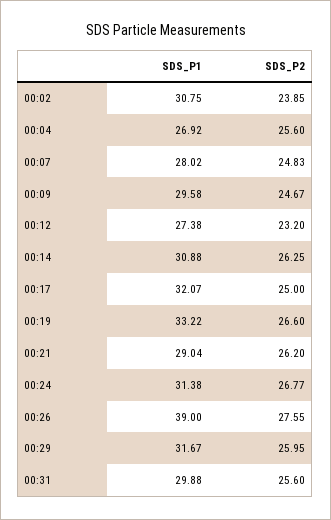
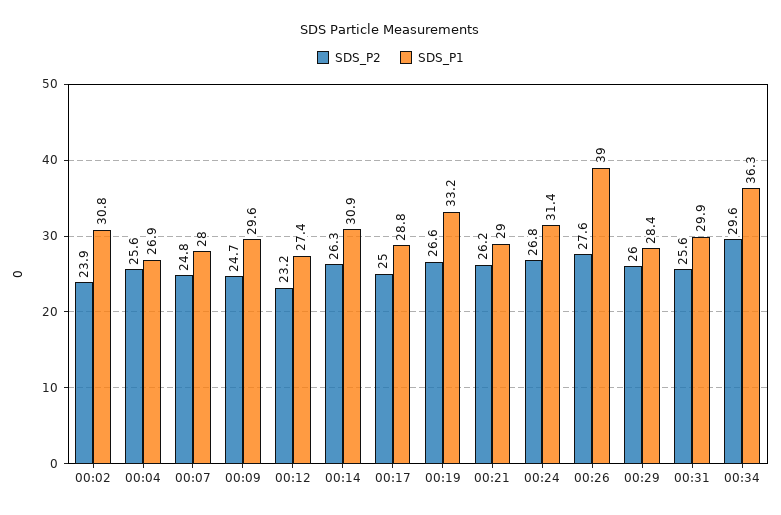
SDS_P1, 00:17: 32.07 -> 28.8
SDS_P1, 00:29: 31.67 -> 28.4
SDS_P2, 00:34: none -> 29.6
SDS_P1, 00:34: none -> 36.3

